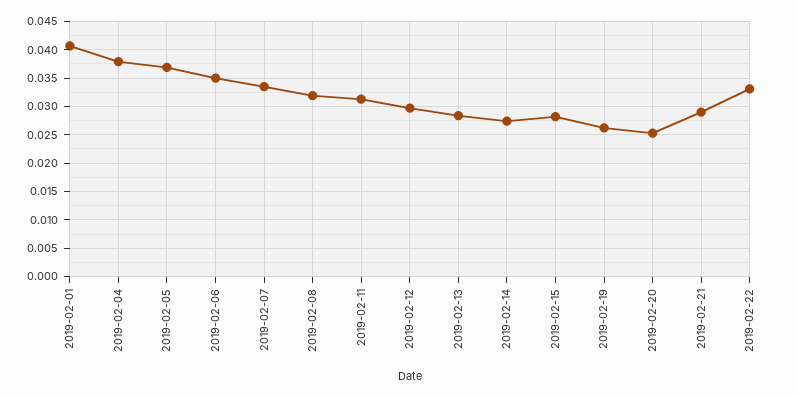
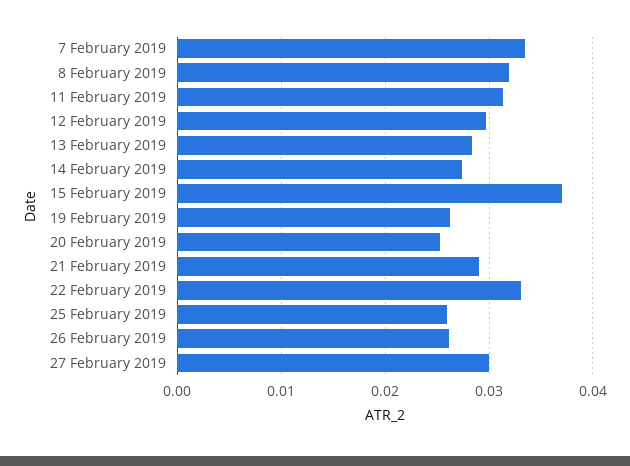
2019-02-01: 0.04 -> none
2019-02-04: 0.0375 -> none
2019-02-05: 0.0375 -> none
2019-02-06: 0.035 -> none
2019-02-15: 0.0275 -> 0.037
25 February 2019: none -> 0.026
26 February 2019: none -> 0.026
27 February 2019: none -> 0.03

